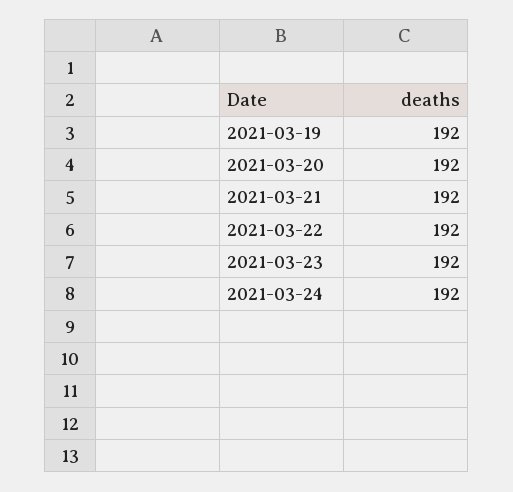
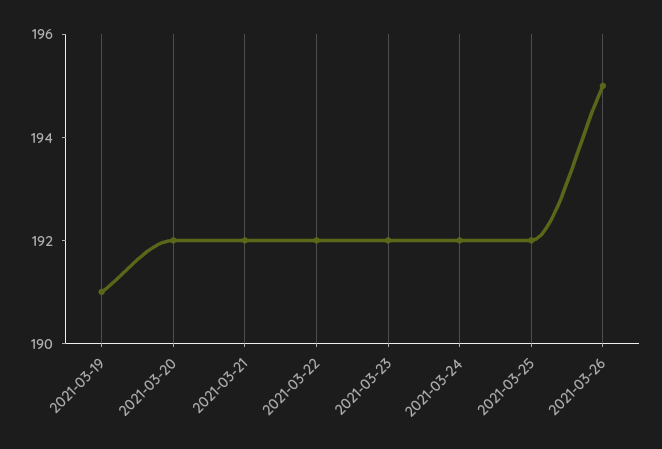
2021-03-19: 192 -> 191
2021-03-25: none -> 192
2021-03-26: none -> 195

